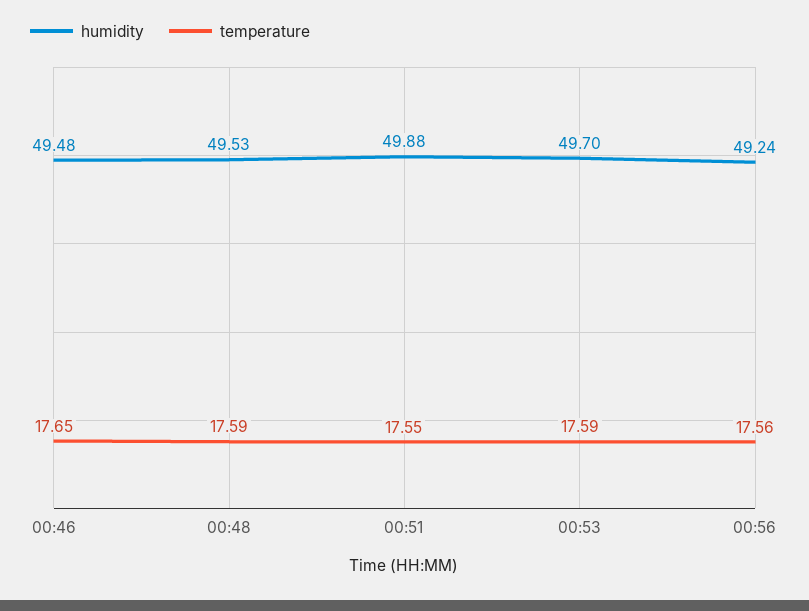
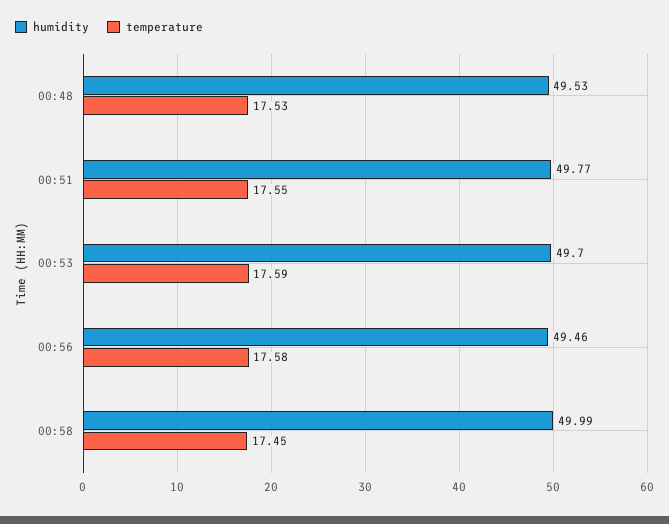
humidity, 00:46: 49.48 -> none
temperature, 00:46: 17.65 -> none
temperature, 00:48: 17.59 -> 17.53
humidity, 00:51: 49.88 -> 49.77
humidity, 00:56: 49.24 -> 49.46
temperature, 00:56: 17.56 -> 17.58
humidity, 00:58: none -> 49.99
temperature, 00:58: none -> 17.45

